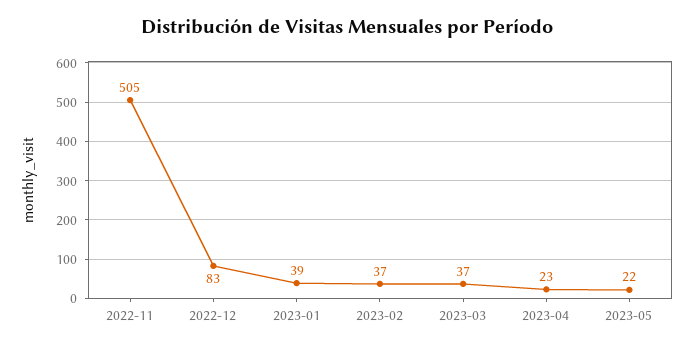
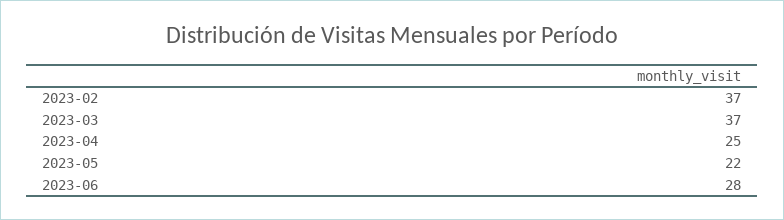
2022-11: 505 -> none
2022-12: 83 -> none
2023-01: 39 -> none
2023-04: 23 -> 25
2023-06: none -> 28

